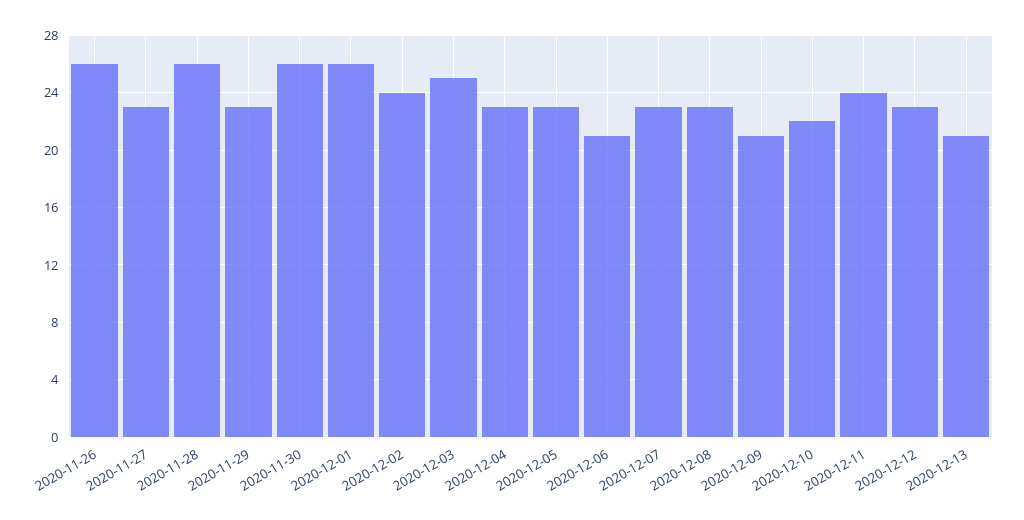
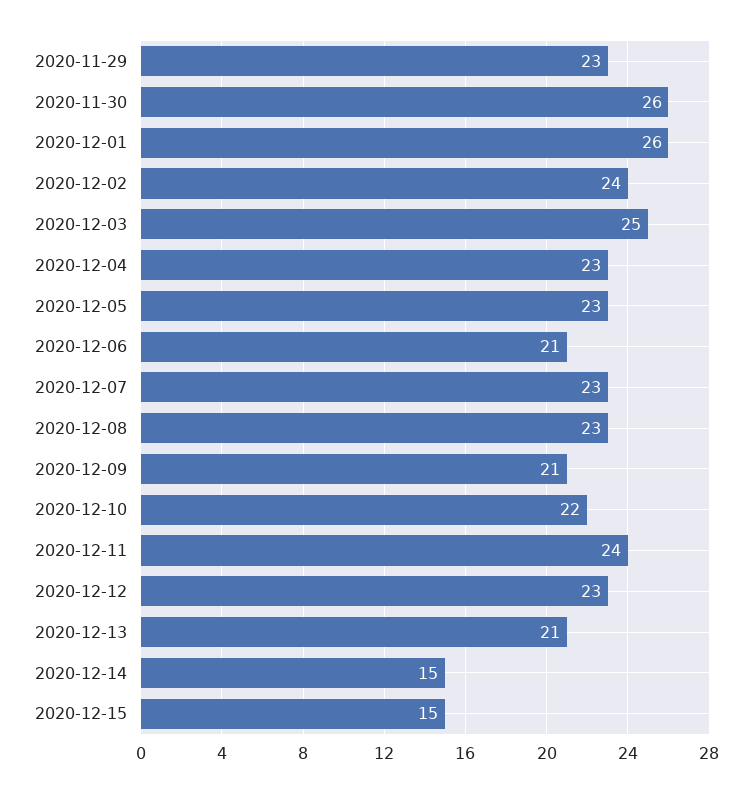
2020-11-26: 26 -> none
2020-11-27: 23 -> none
2020-11-28: 26 -> none
2020-12-14: none -> 15
2020-12-15: none -> 15

